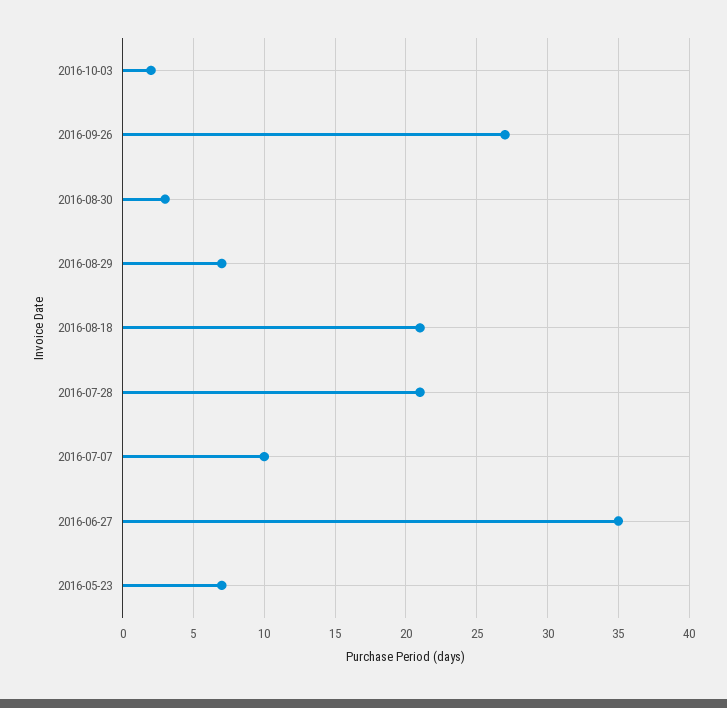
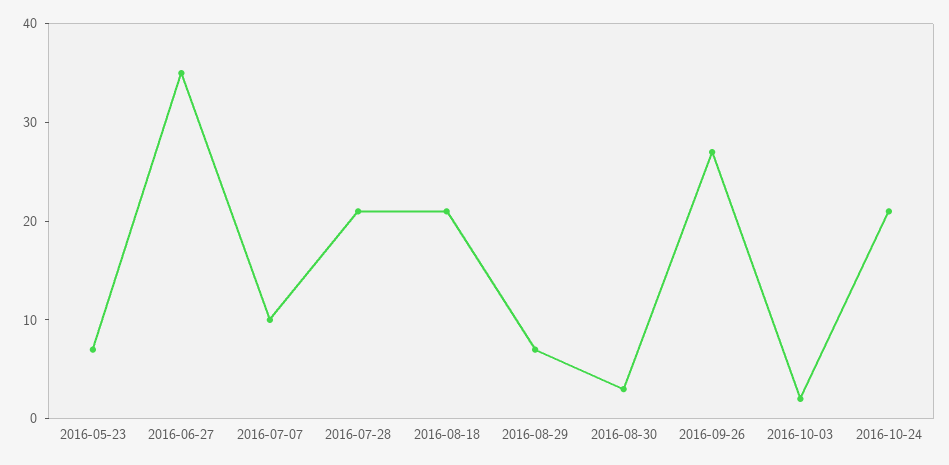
2016-10-24: none -> 21

